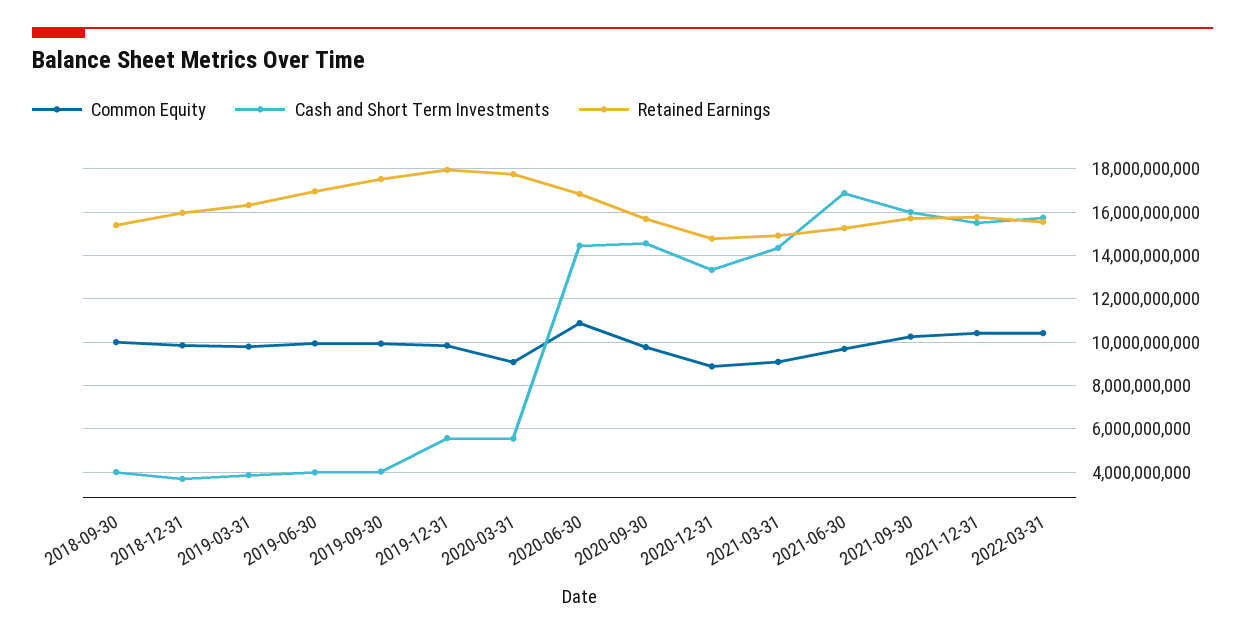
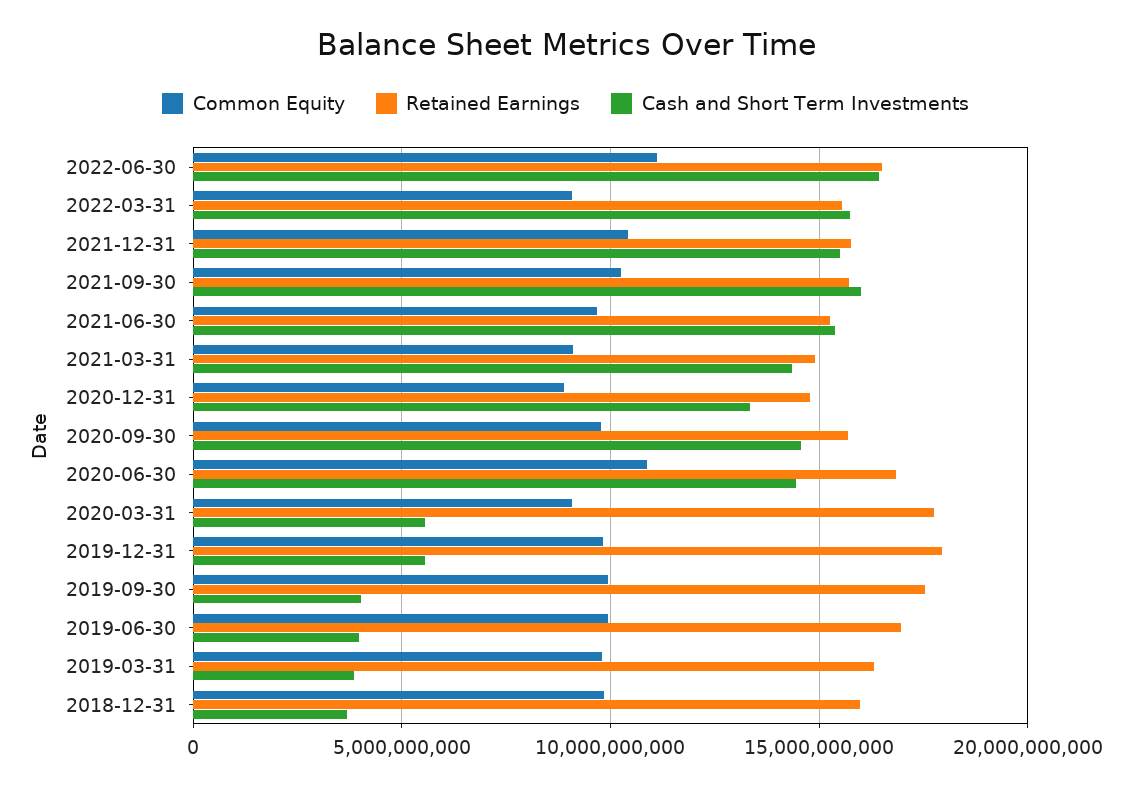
Common Equity, 2018-09-30: 10000000000 -> none
Cash and Short Term Investments, 2018-09-30: 4000000000 -> none
Retained Earnings, 2018-09-30: 15500000000 -> none
Cash and Short Term Investments, 2021-06-30: 17000000000 -> 15500000000
Common Equity, 2022-03-31: 10500000000 -> 9000000000
Common Equity, 2022-06-30: none -> 11000000000
Retained Earnings, 2022-06-30: none -> 16500000000
Cash and Short Term Investments, 2022-06-30: none -> 16500000000

